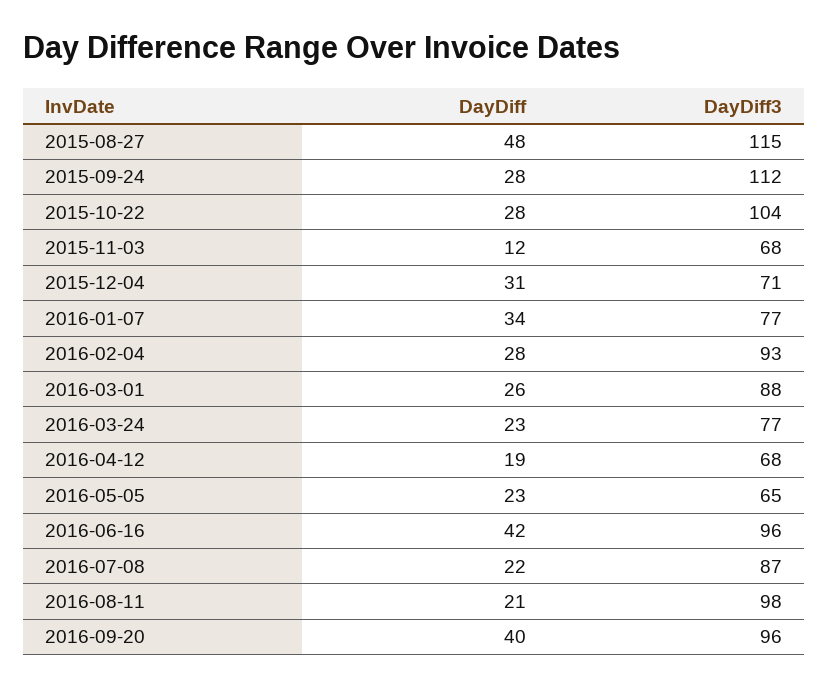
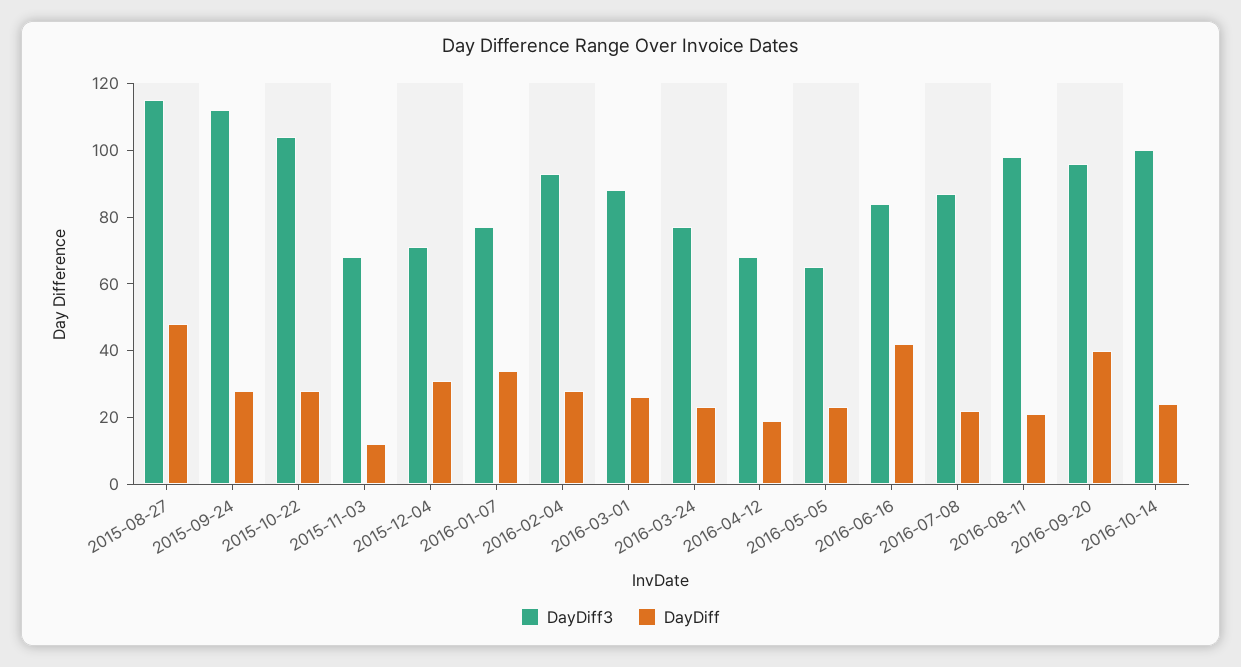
DayDiff3, 2016-06-16: 96 -> 85
DayDiff3, 2016-10-14: none -> 100
DayDiff, 2016-10-14: none -> 25

